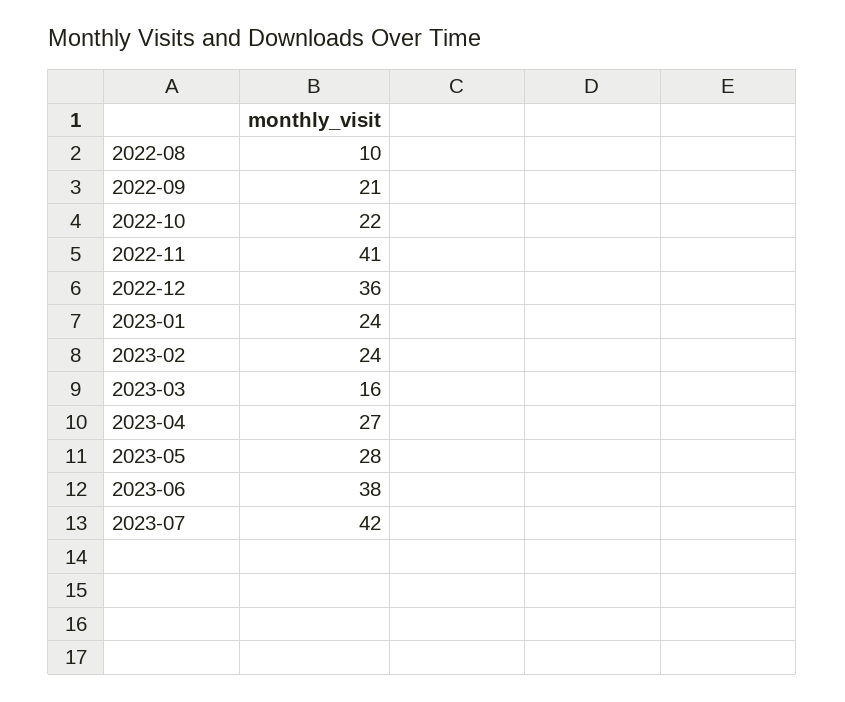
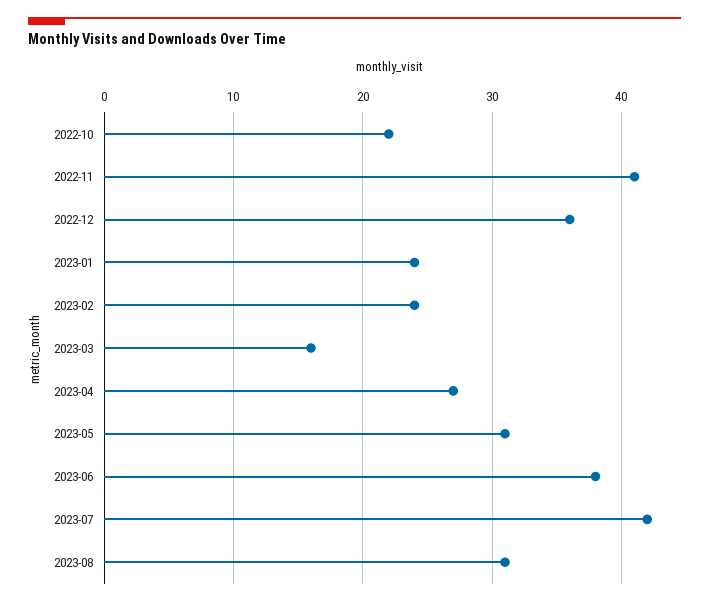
2022-08: 10 -> none
2022-09: 21 -> none
2023-05: 28 -> 31
2023-08: none -> 31

